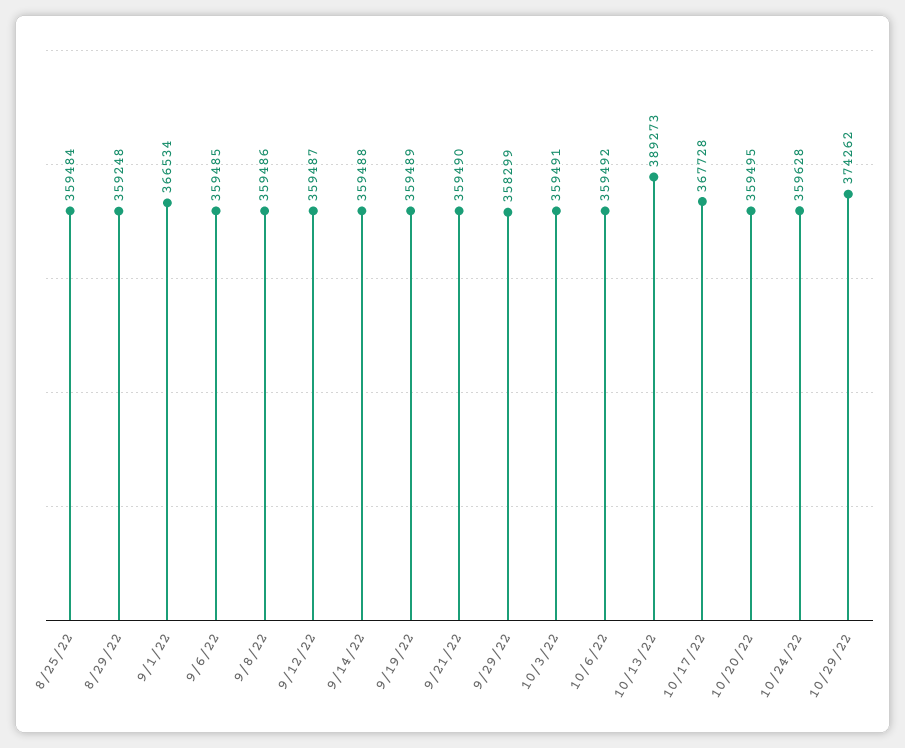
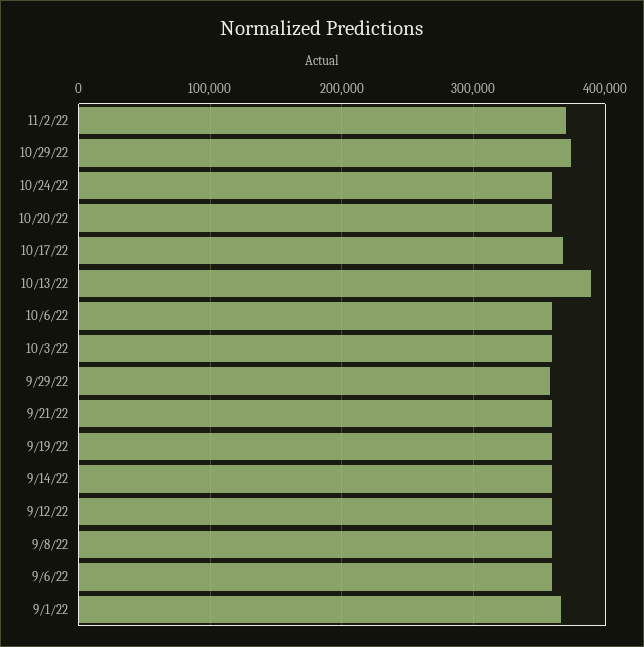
8/25/22: 359484 -> none
8/29/22: 359248 -> none
11/2/22: none -> 370000

